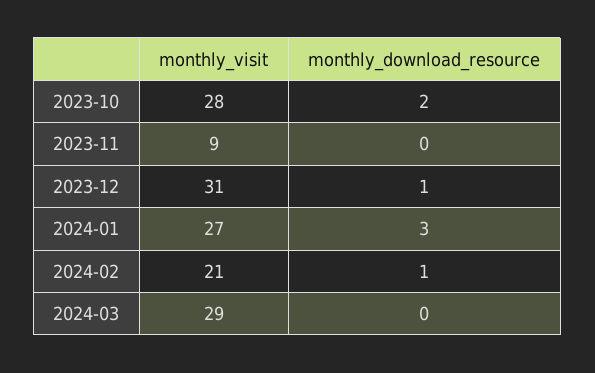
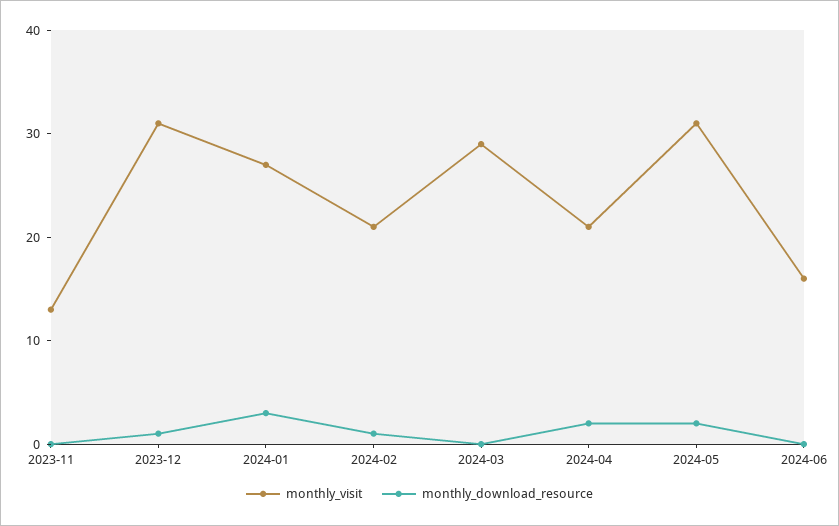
monthly_visit, 2023-10: 28 -> none
monthly_download_resource, 2023-10: 2 -> none
monthly_visit, 2023-11: 9 -> 13
monthly_visit, 2024-04: none -> 21
monthly_download_resource, 2024-04: none -> 2
monthly_visit, 2024-05: none -> 31
monthly_download_resource, 2024-05: none -> 2
monthly_visit, 2024-06: none -> 16
monthly_download_resource, 2024-06: none -> 0

